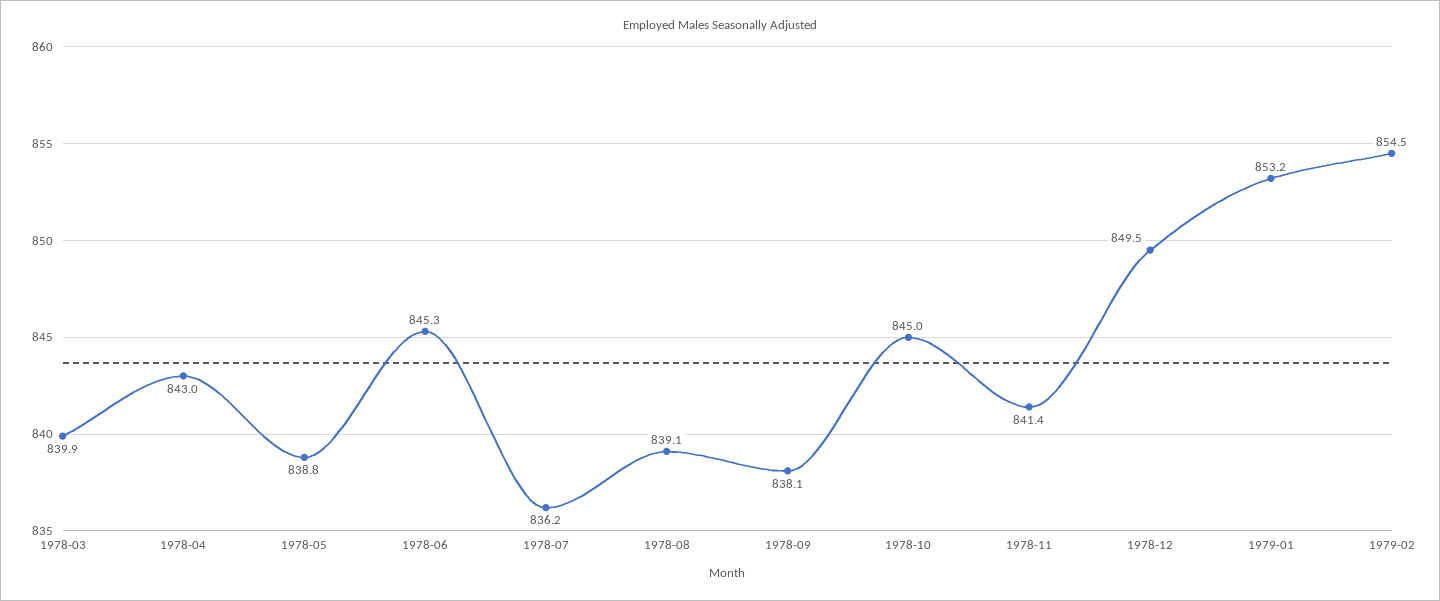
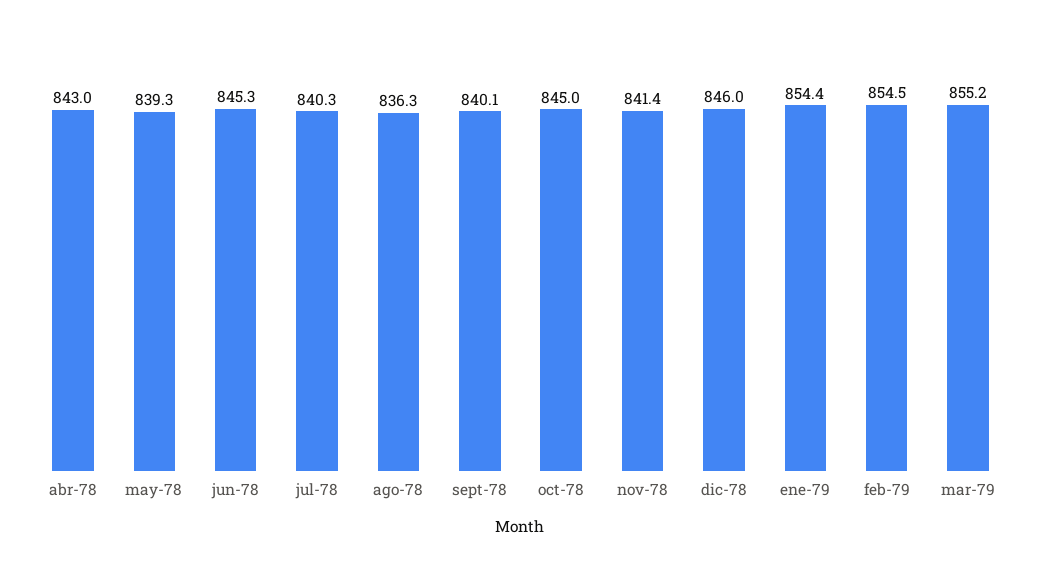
1978-03: 839.9 -> none
1978-05: 838.8 -> 839.3
1978-07: 836.2 -> 840.3
1978-08: 839.1 -> 836.3
1978-09: 838.1 -> 840.1
1978-12: 849.5 -> 846
1979-01: 853.2 -> 854.4
mar-79: none -> 855.2

